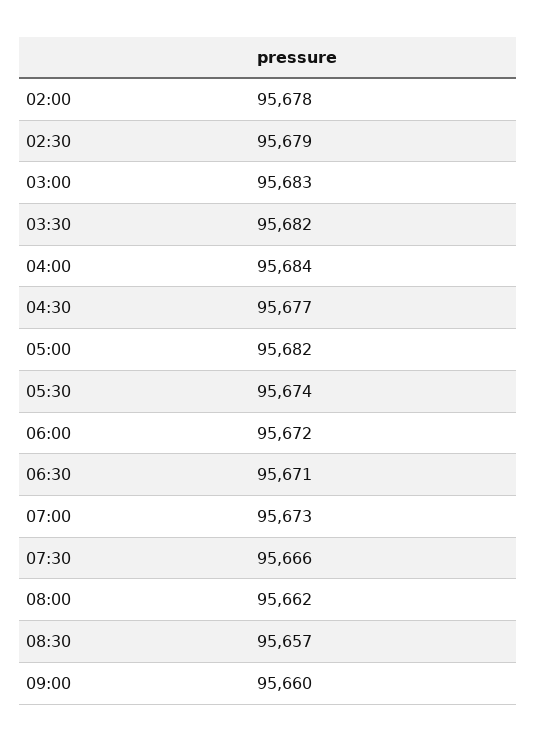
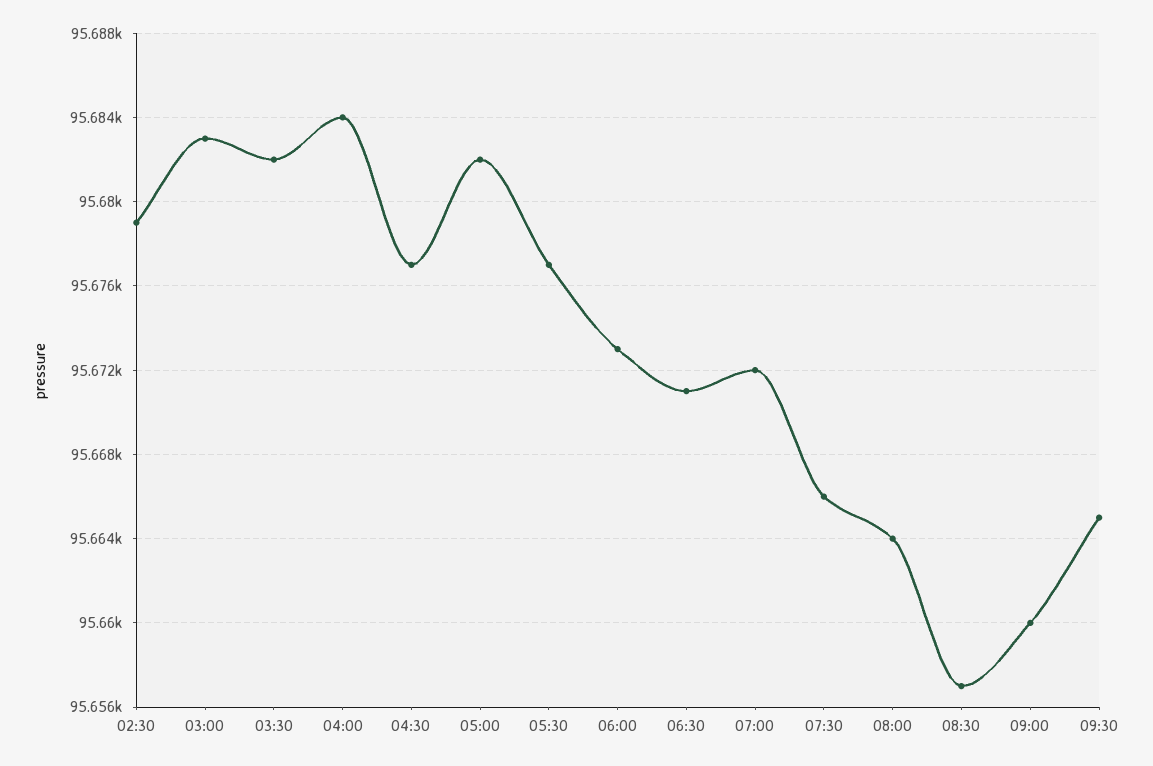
02:00: 95678 -> none
05:30: 95674 -> 95677
06:00: 95672 -> 95673
07:00: 95673 -> 95672
08:00: 95662 -> 95664
09:30: none -> 95665

